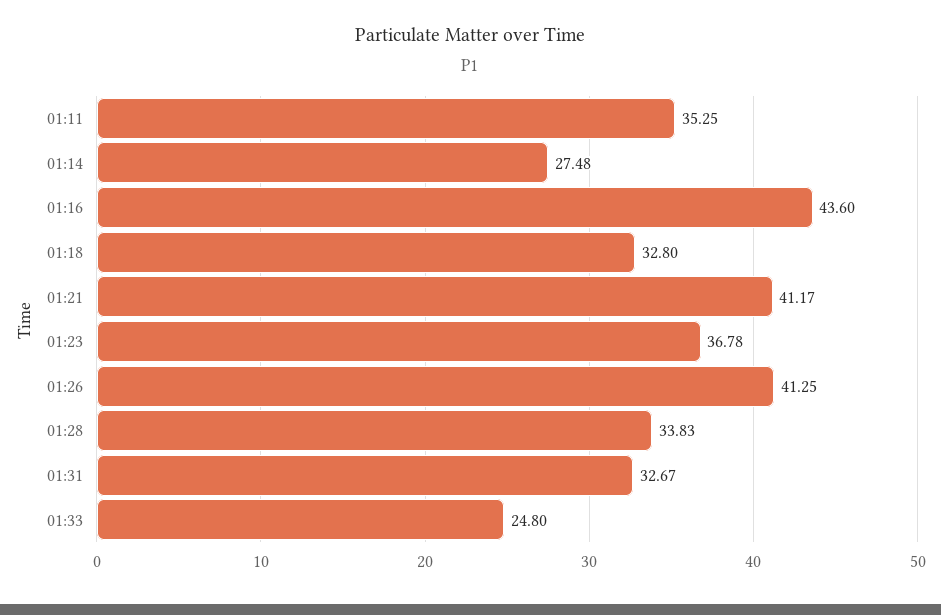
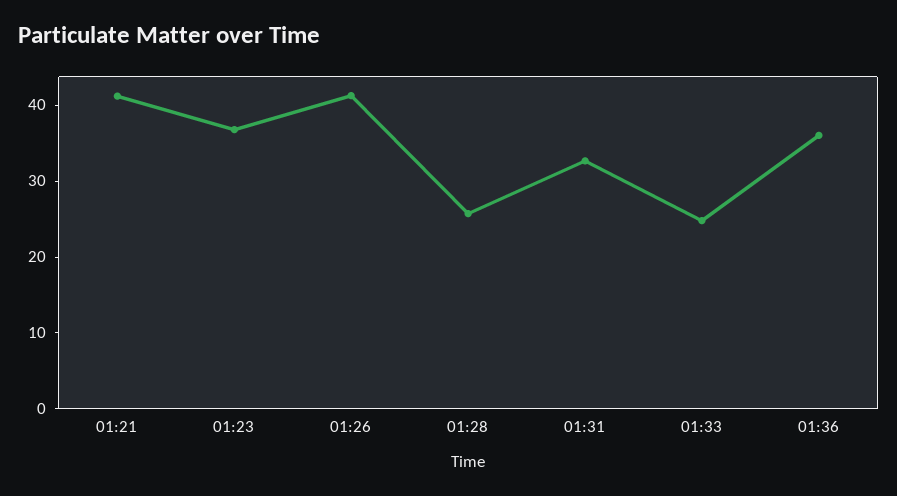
01:11: 35.25 -> none
01:14: 27.48 -> none
01:16: 43.6 -> none
01:18: 32.8 -> none
01:28: 33.83 -> 26
01:36: none -> 36

